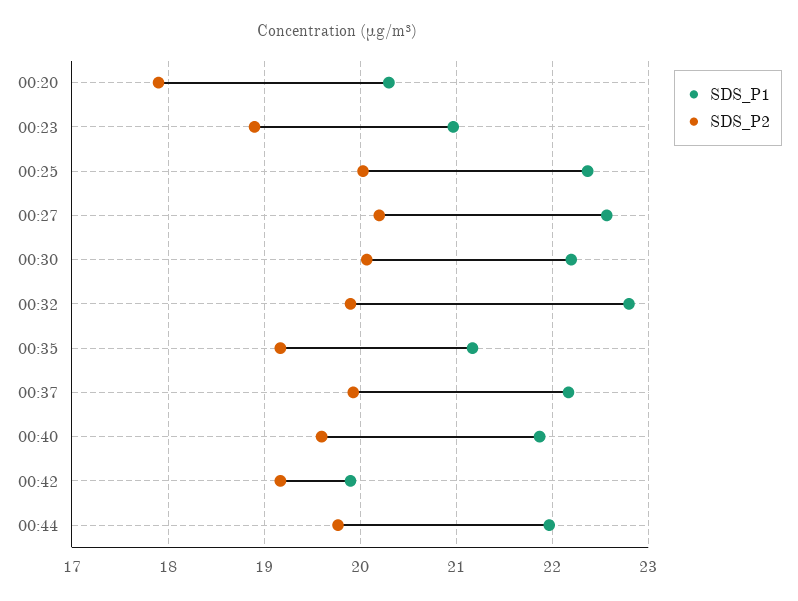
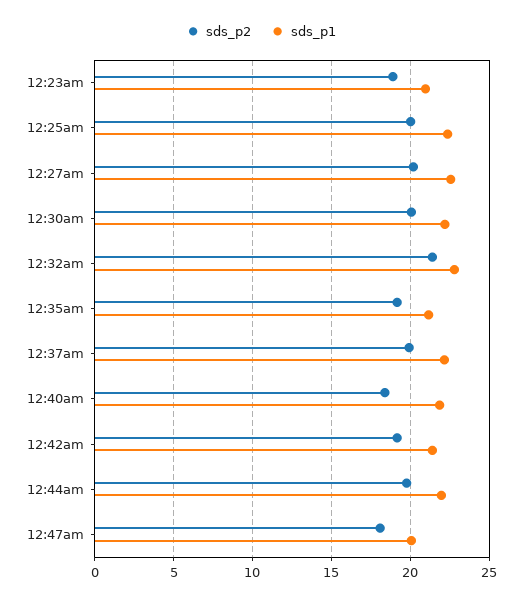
SDS_P1, 00:20: 20.3 -> none
SDS_P2, 00:20: 17.9 -> none
SDS_P2, 00:32: 19.9 -> 21.5
SDS_P2, 00:40: 19.6 -> 18.5
SDS_P1, 00:42: 19.9 -> 21.5
SDS_P2, 12:47am: none -> 18
SDS_P1, 12:47am: none -> 20

